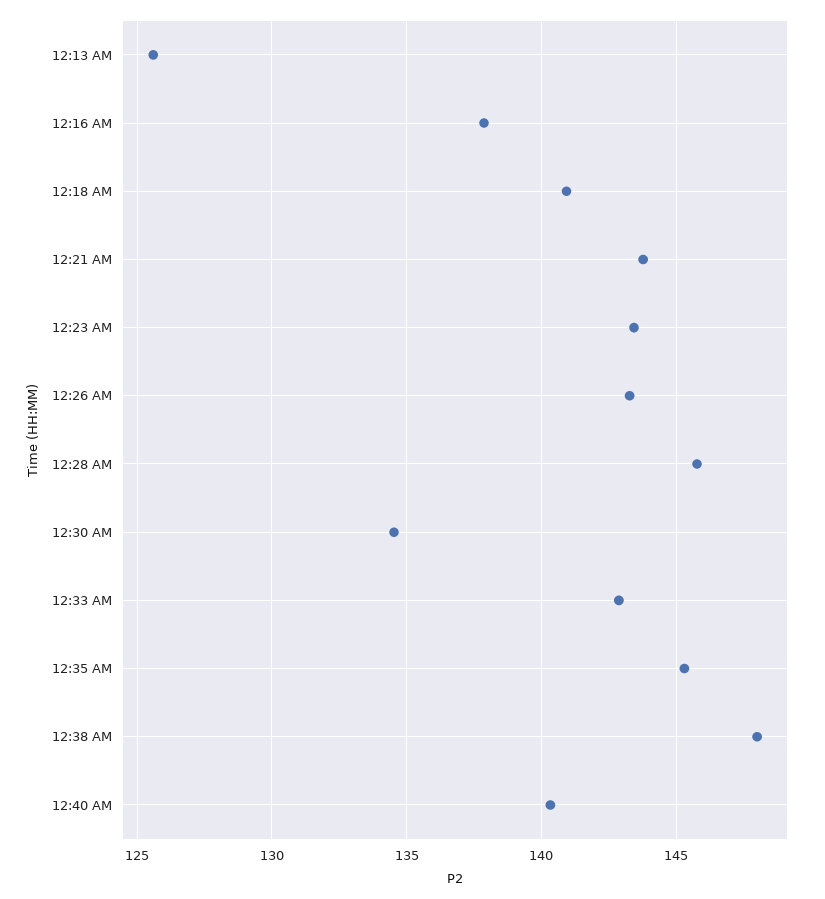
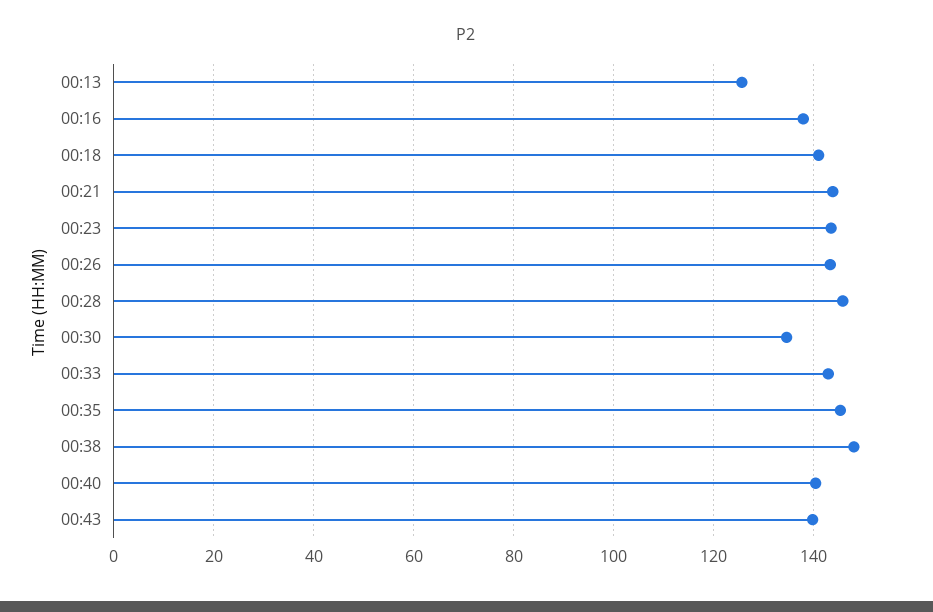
00:43: none -> 140

